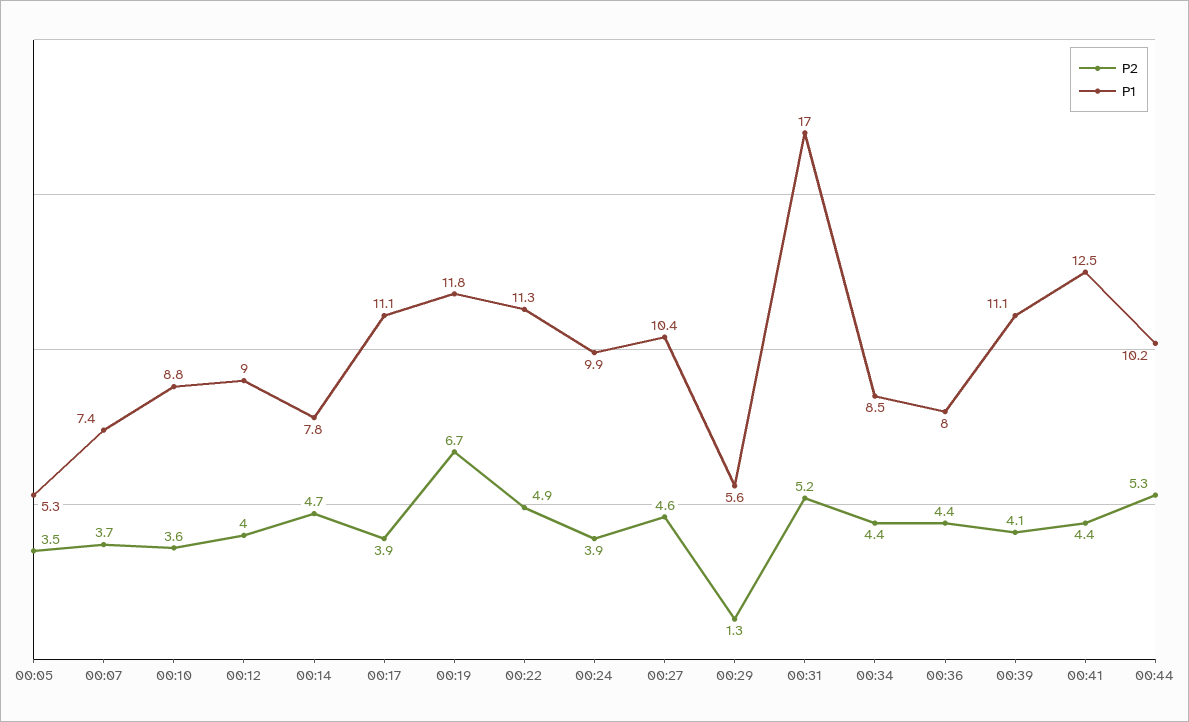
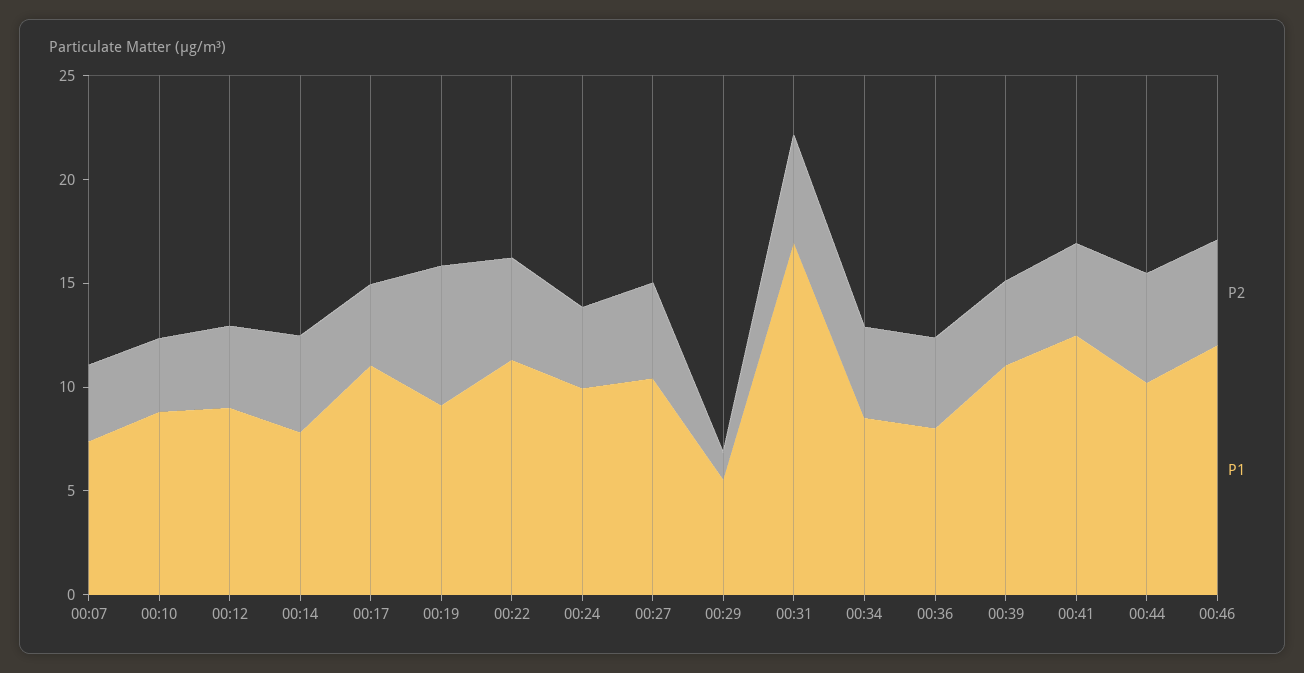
P2, 00:05: 3.5 -> none
P1, 00:05: 5.3 -> none
P1, 00:19: 11.8 -> 9
P2, 00:46: none -> 5
P1, 00:46: none -> 12

